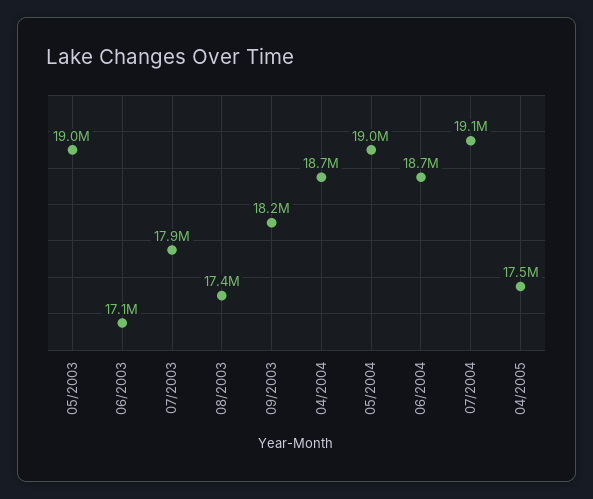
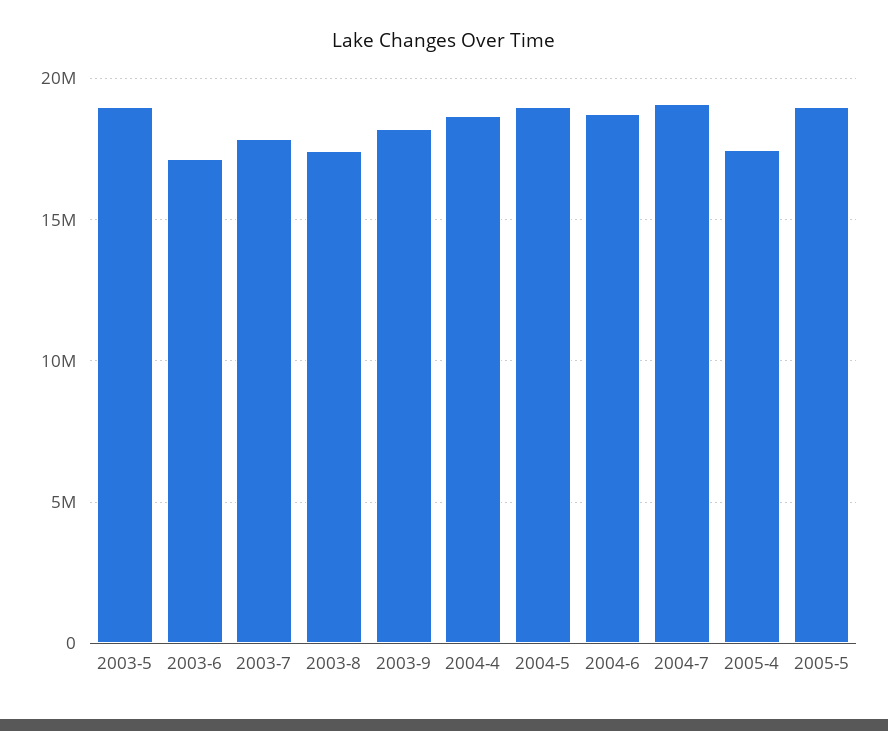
2005-5: none -> 19000000

